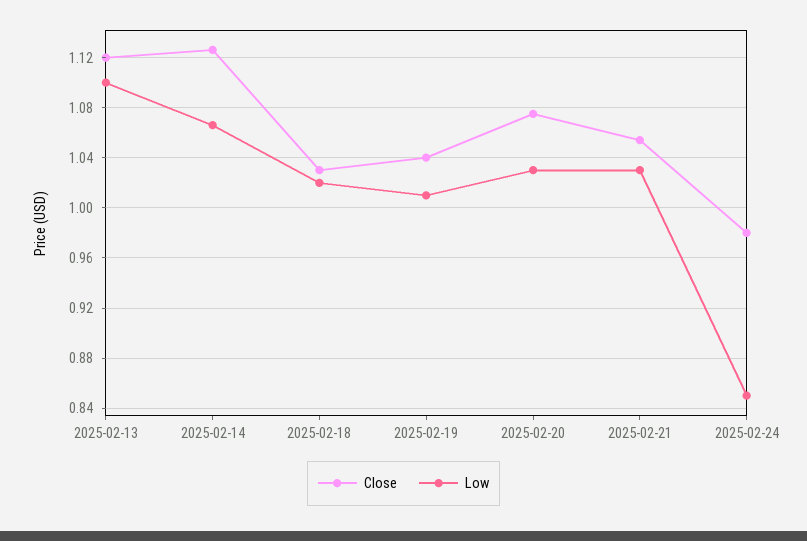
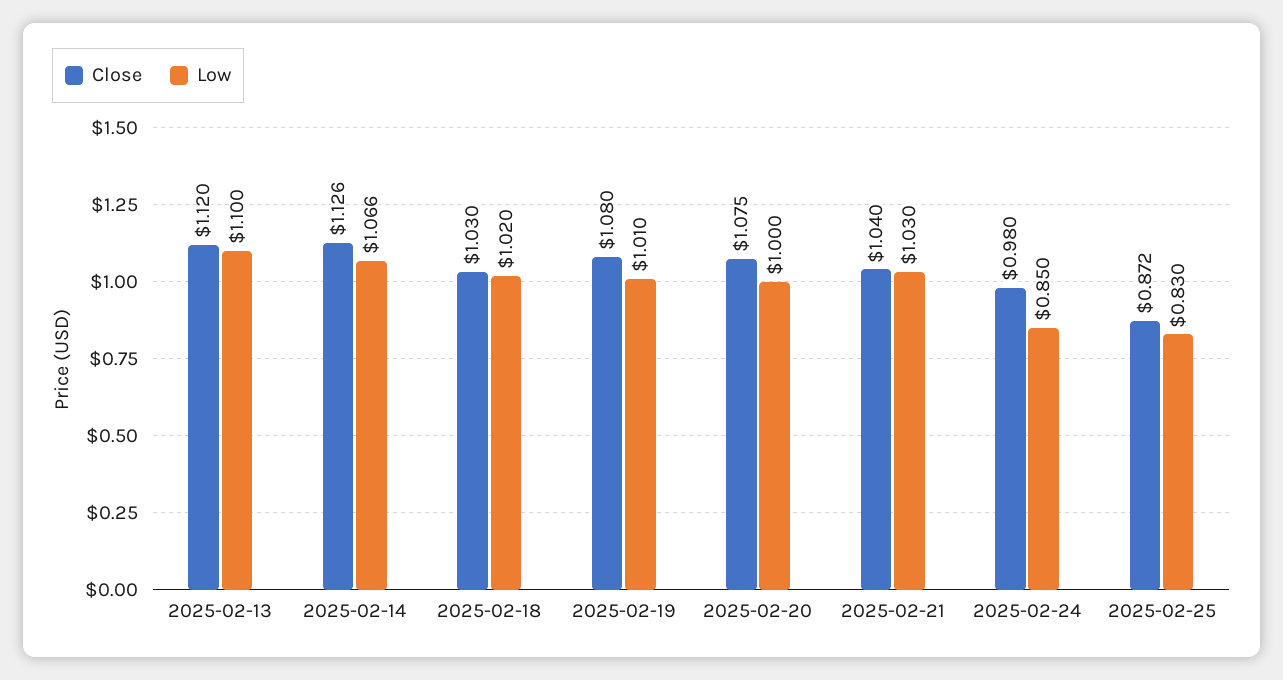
Close, 2025-02-19: 1.04 -> 1.08
Low, 2025-02-20: 1.03 -> 1
Close, 2025-02-21: 1.055 -> 1.04
Close, 2025-02-25: none -> 0.872
Low, 2025-02-25: none -> 0.83

